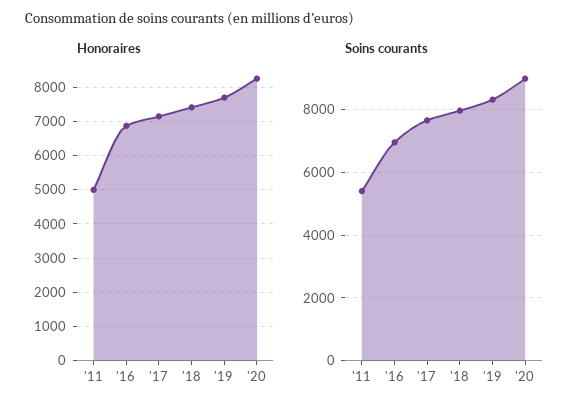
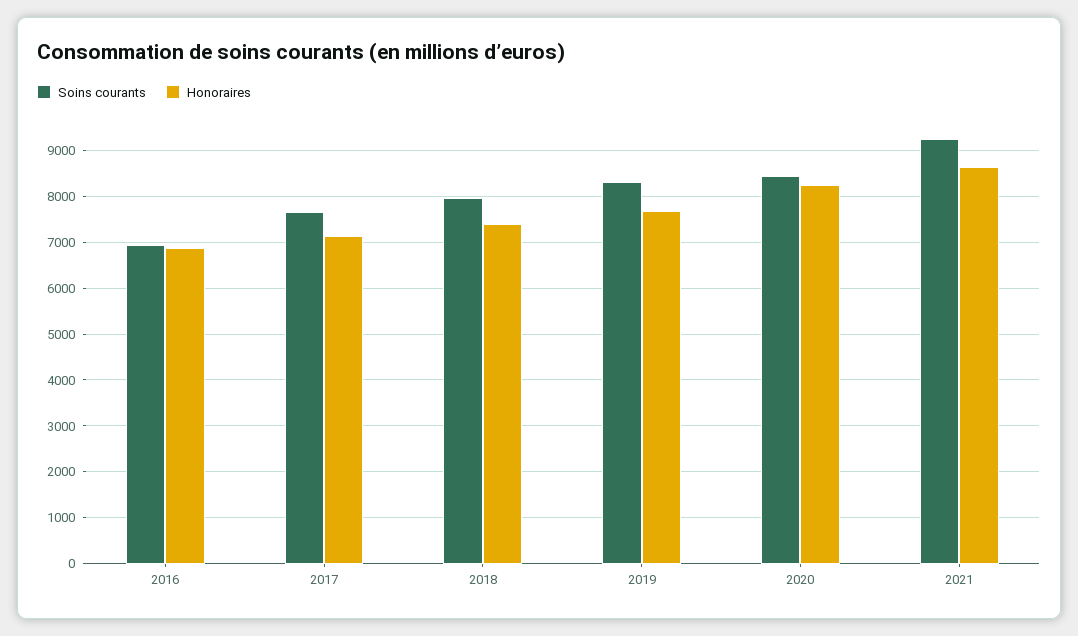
Honoraires, '11: 5000 -> none
Soins courants, '11: 5400 -> none
Soins courants, '20: 9000 -> 8400
Soins courants, 2021: none -> 9200
Honoraires, 2021: none -> 8600

